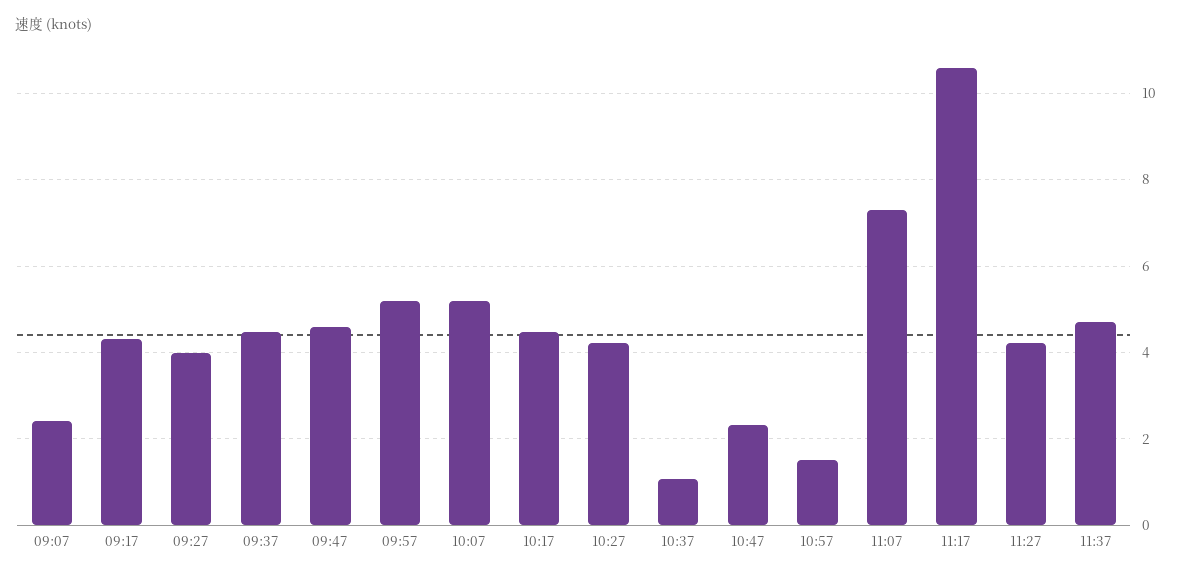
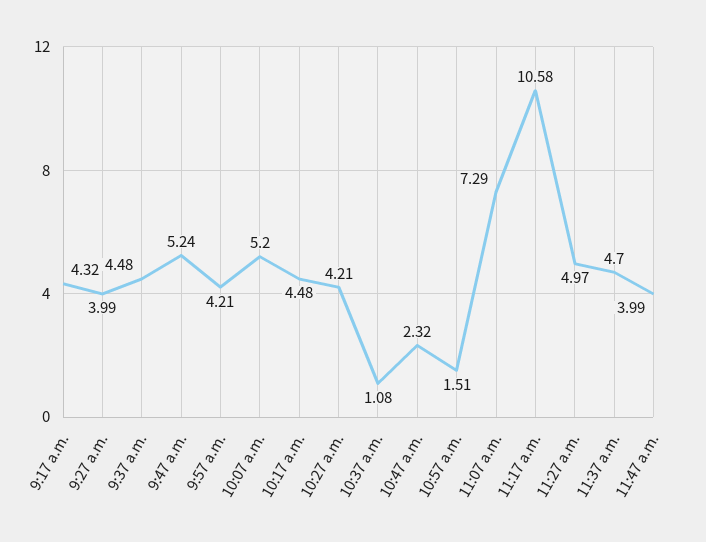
09:07: 2.4 -> none
09:47: 4.6 -> 5.24
09:57: 5.2 -> 4.21
11:27: 4.2 -> 4.97
11:47 a.m.: none -> 3.99

